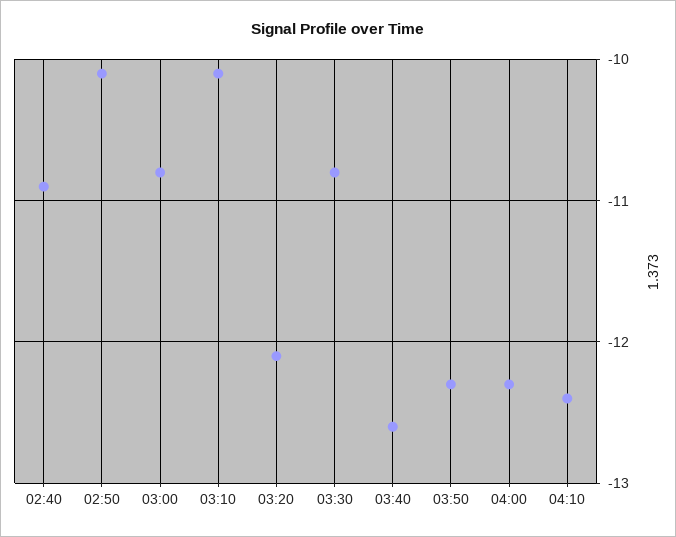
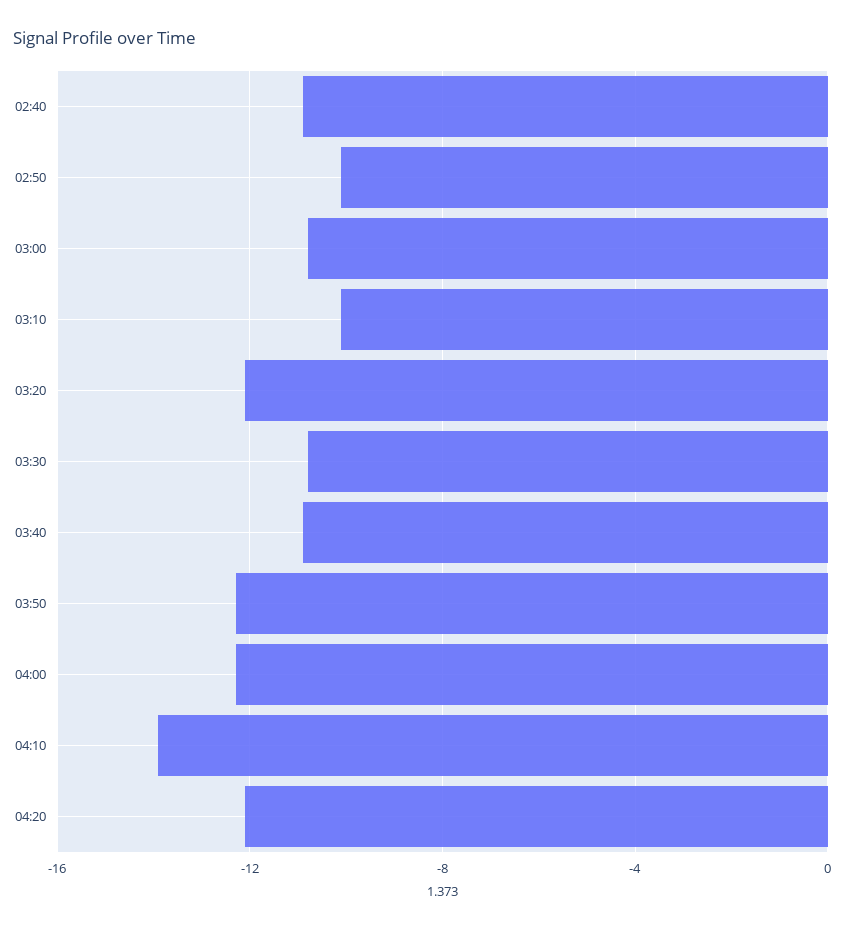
03:40: -12.6 -> -11
04:10: -12.4 -> -14
04:20: none -> -12

